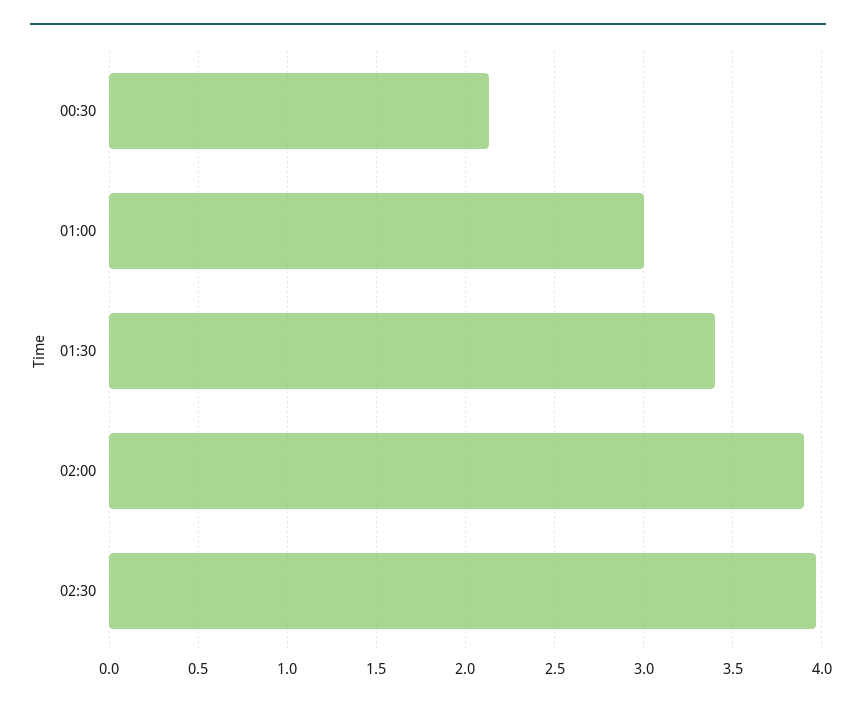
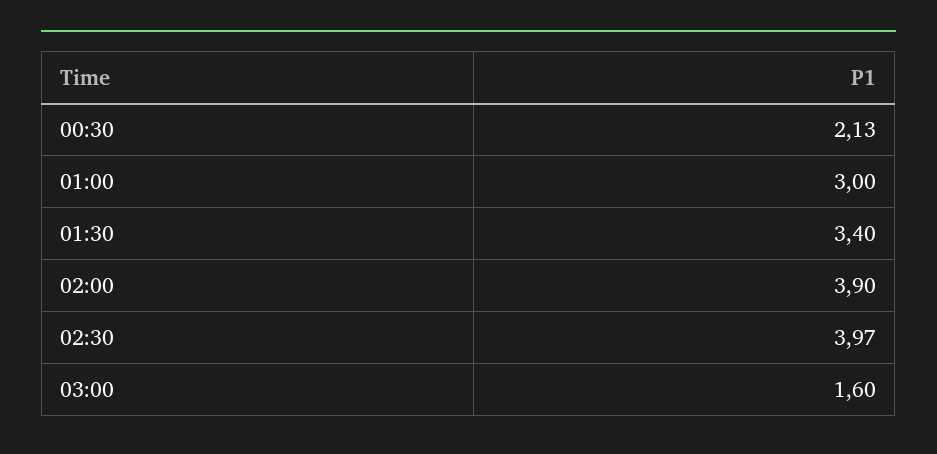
03:00: none -> 1.6

